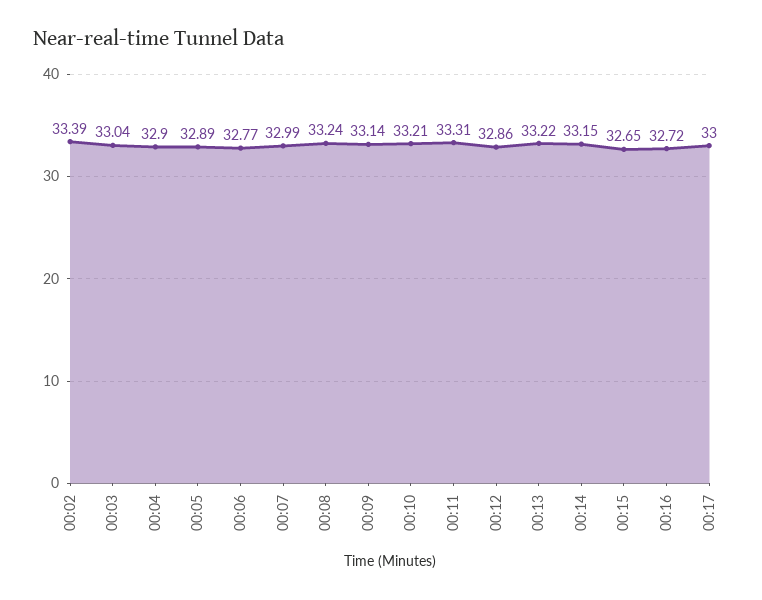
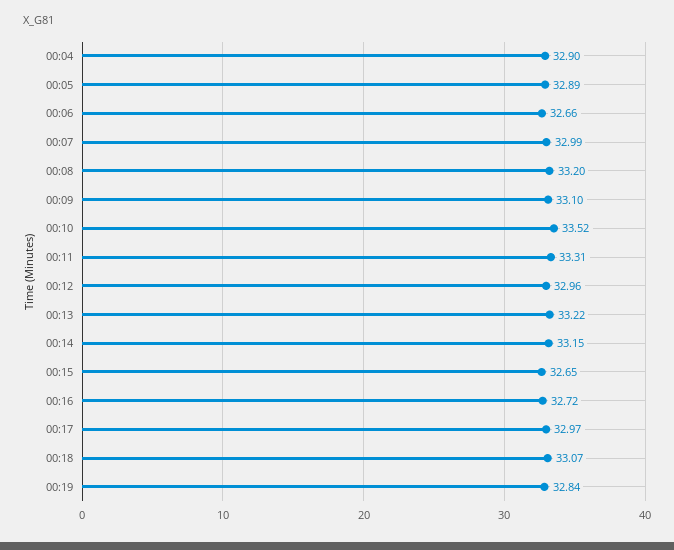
00:02: 33.39 -> none
00:03: 33.04 -> none
00:06: 32.77 -> 32.66
00:08: 33.24 -> 33.2
00:09: 33.14 -> 33.1
00:10: 33.21 -> 33.52
00:12: 32.86 -> 32.96
00:17: 33 -> 32.97
00:18: none -> 33.07
00:19: none -> 32.84

